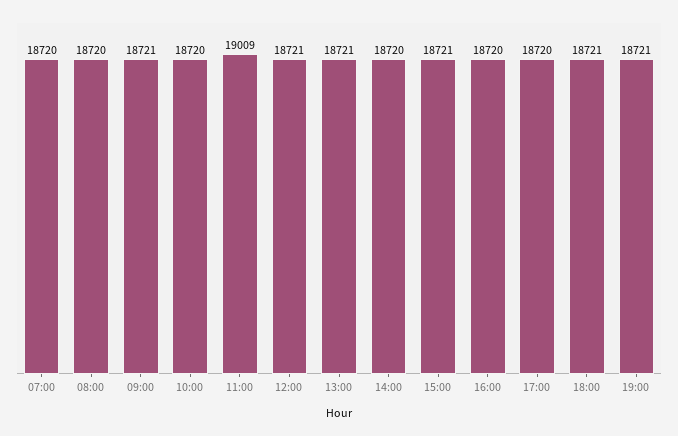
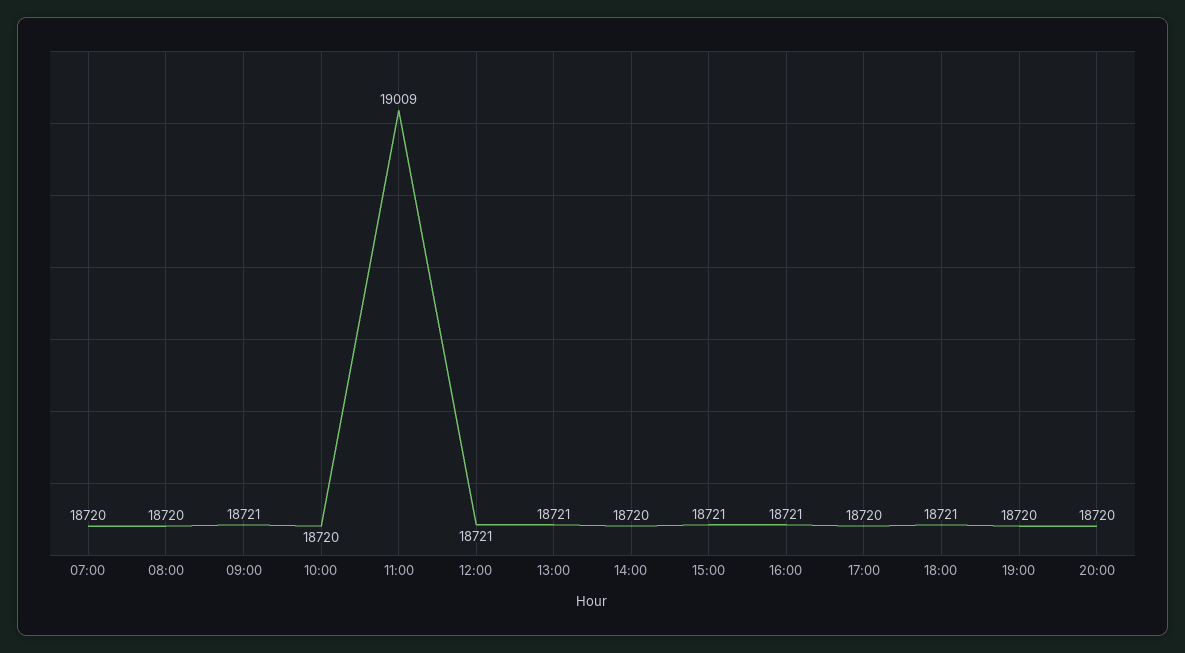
16:00: 18720 -> 18721
19:00: 18721 -> 18720
20:00: none -> 18720

